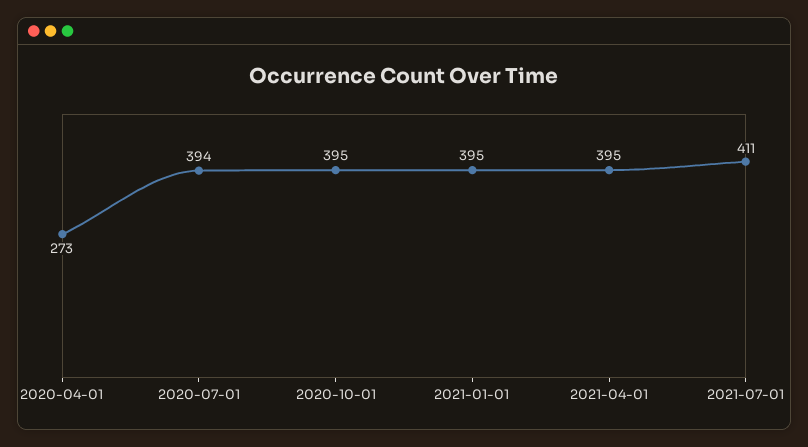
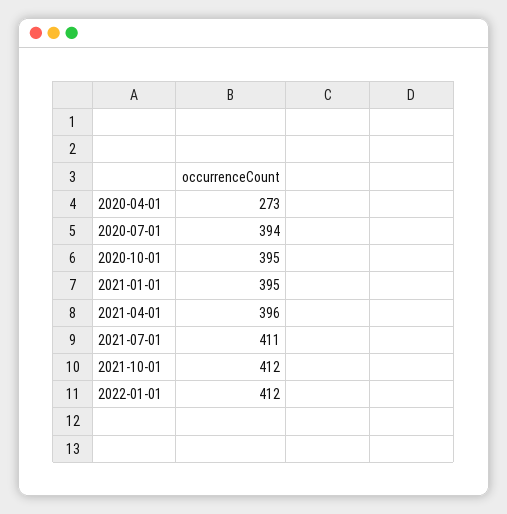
2021-04-01: 395 -> 396
2021-10-01: none -> 412
2022-01-01: none -> 412

